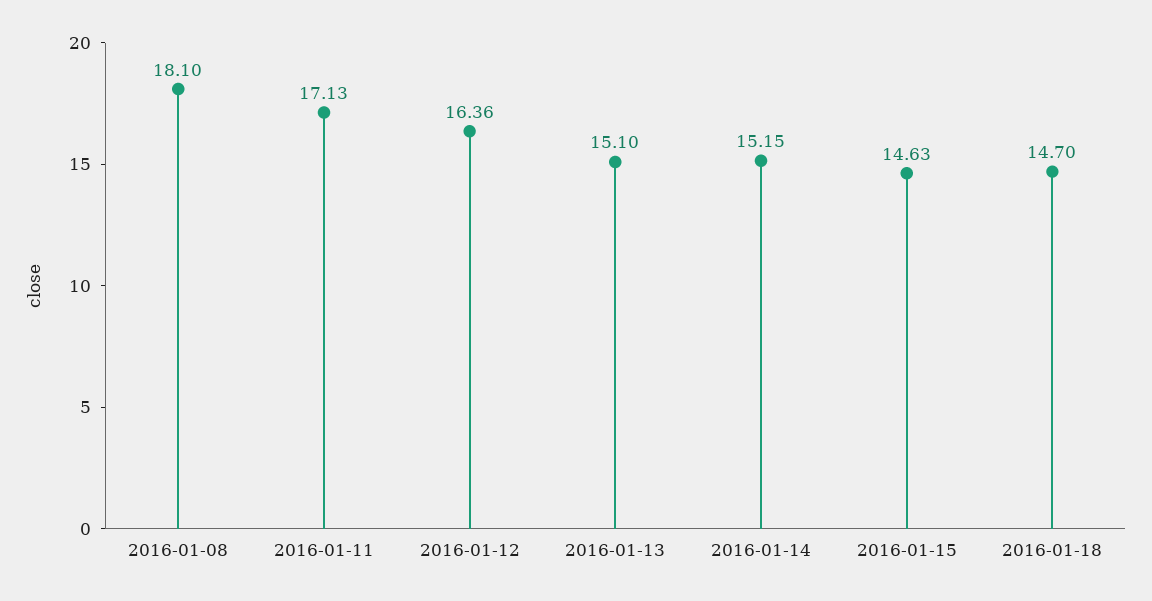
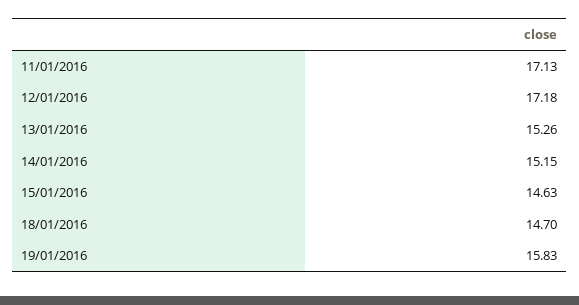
2016-01-08: 18.1 -> none
2016-01-12: 16.36 -> 17.18
2016-01-13: 15.1 -> 15.26
19/01/2016: none -> 15.83

